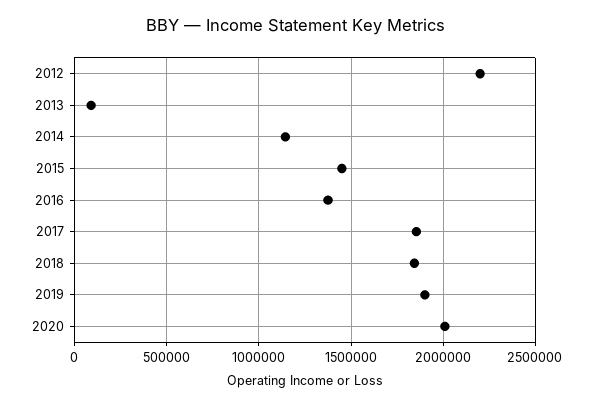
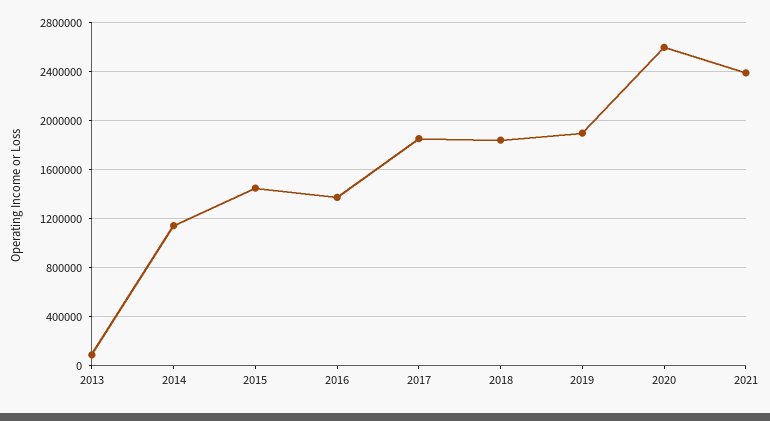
2012: 2200000 -> none
2020: 2000000 -> 2600000
2021: none -> 2400000

